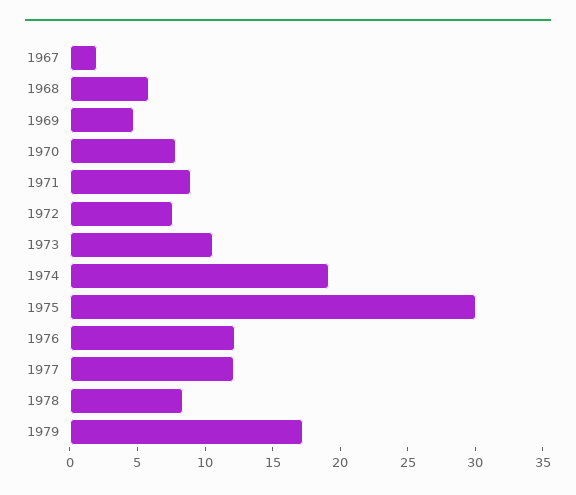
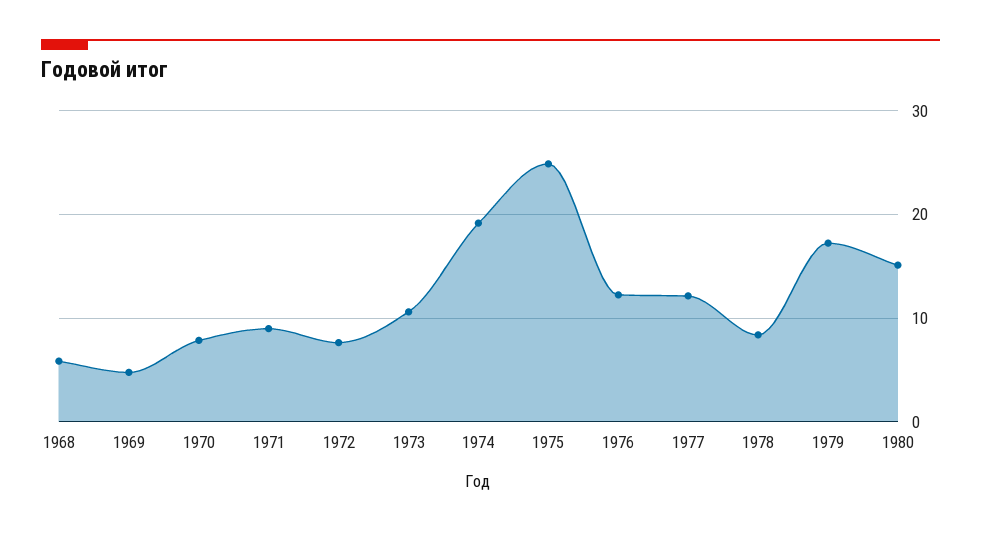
1967: 2 -> none
1975: 30 -> 25
1980: none -> 15

